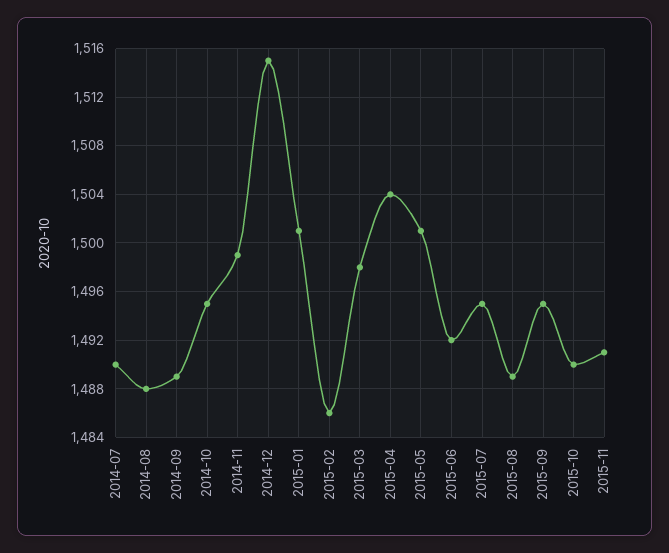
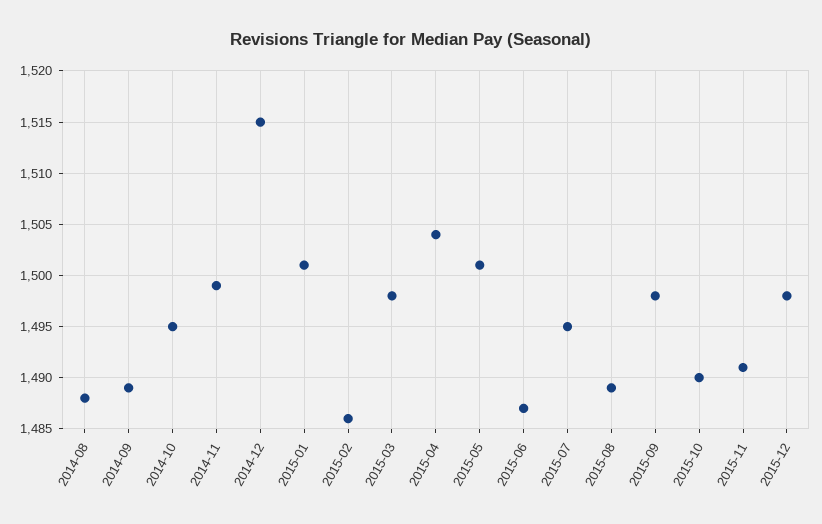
2014-07: 1490 -> none
2015-06: 1492 -> 1487
2015-09: 1495 -> 1498
2015-12: none -> 1498

